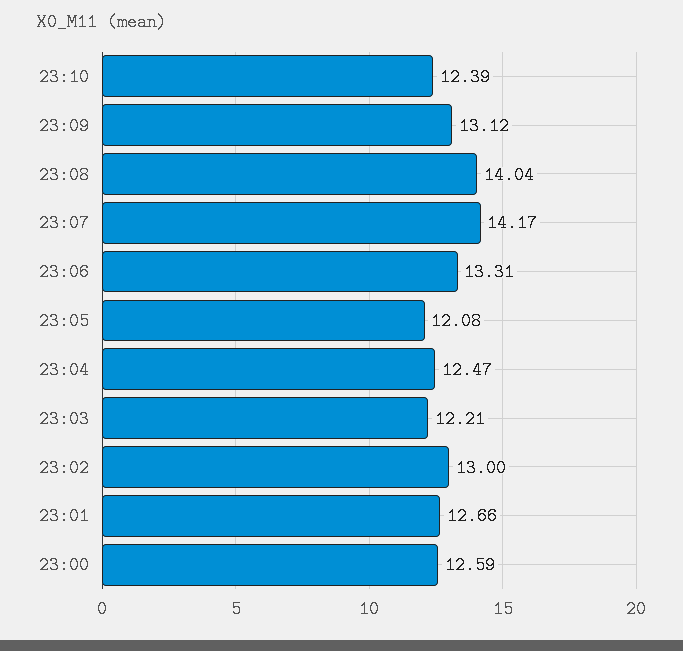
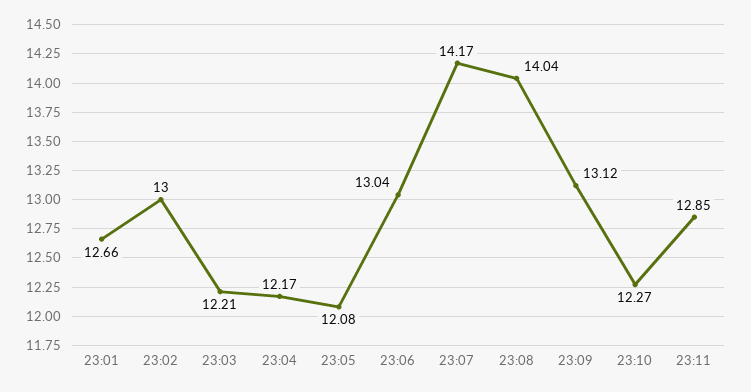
23:10: 12.39 -> 12.27
23:06: 13.31 -> 13.04
23:04: 12.47 -> 12.17
23:00: 12.59 -> none
23:11: none -> 12.85

